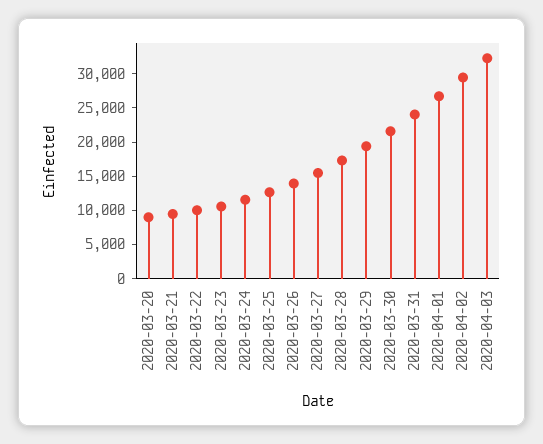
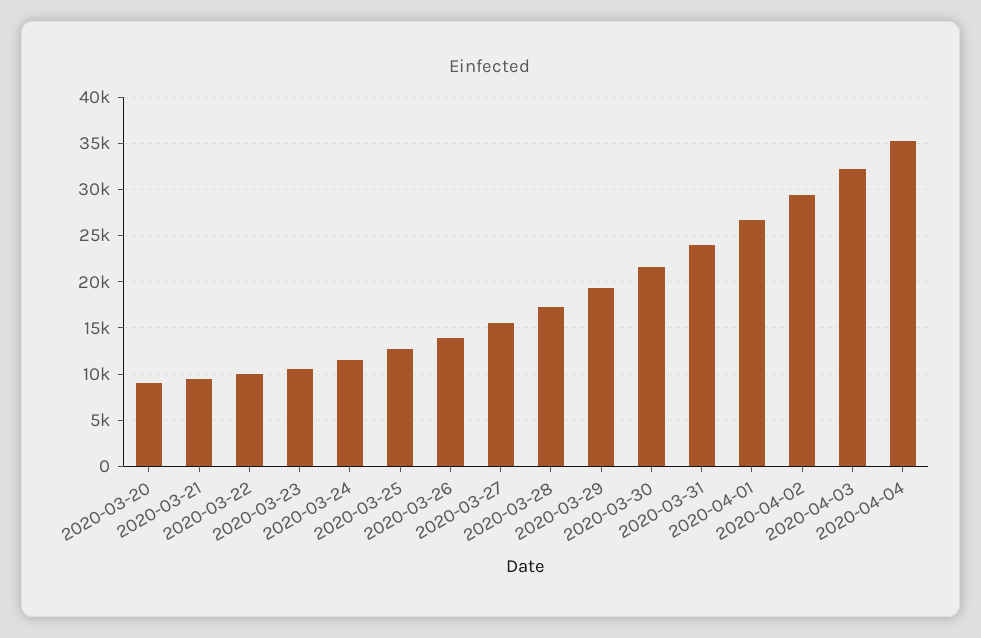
2020-04-04: none -> 35000

